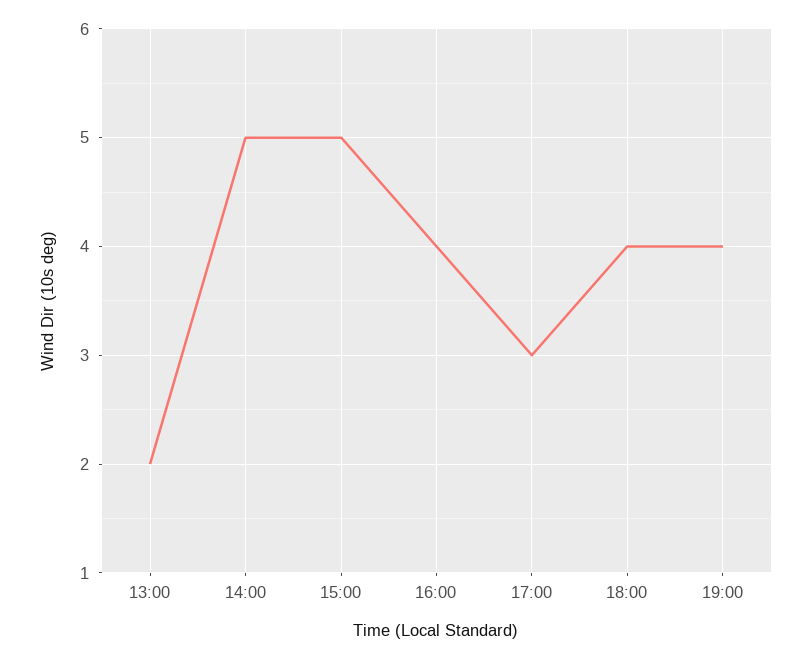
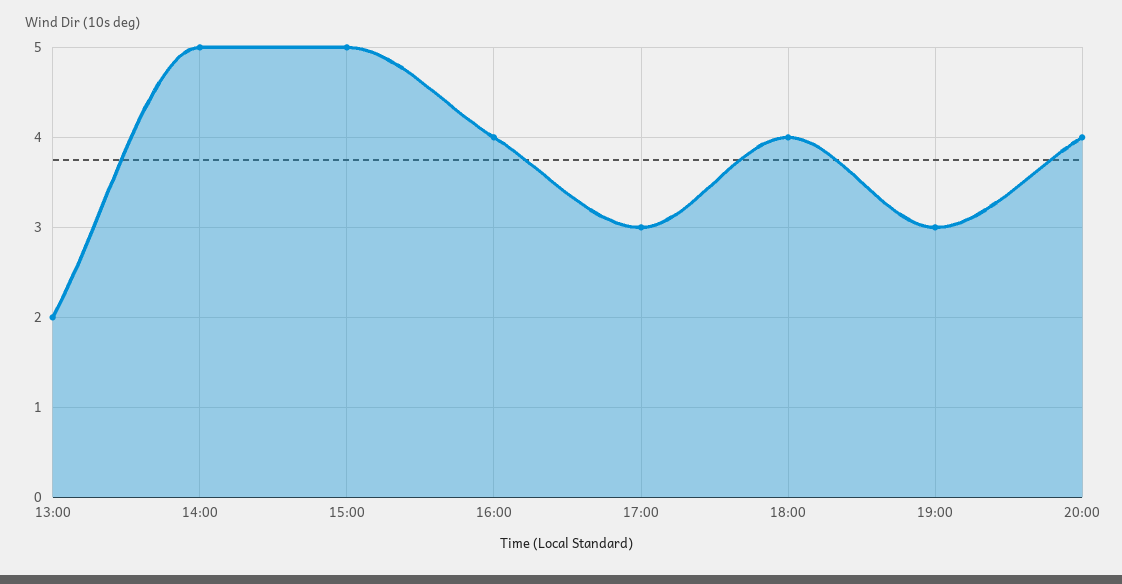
19:00: 4 -> 3
20:00: none -> 4

